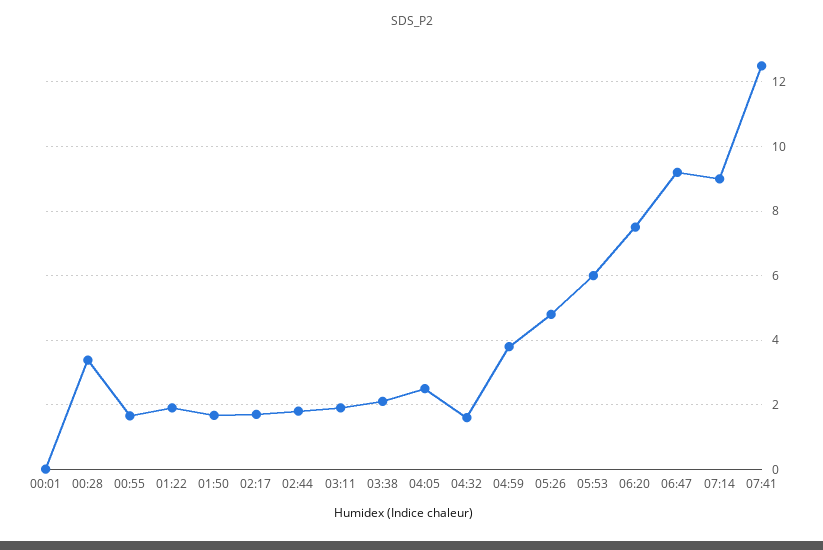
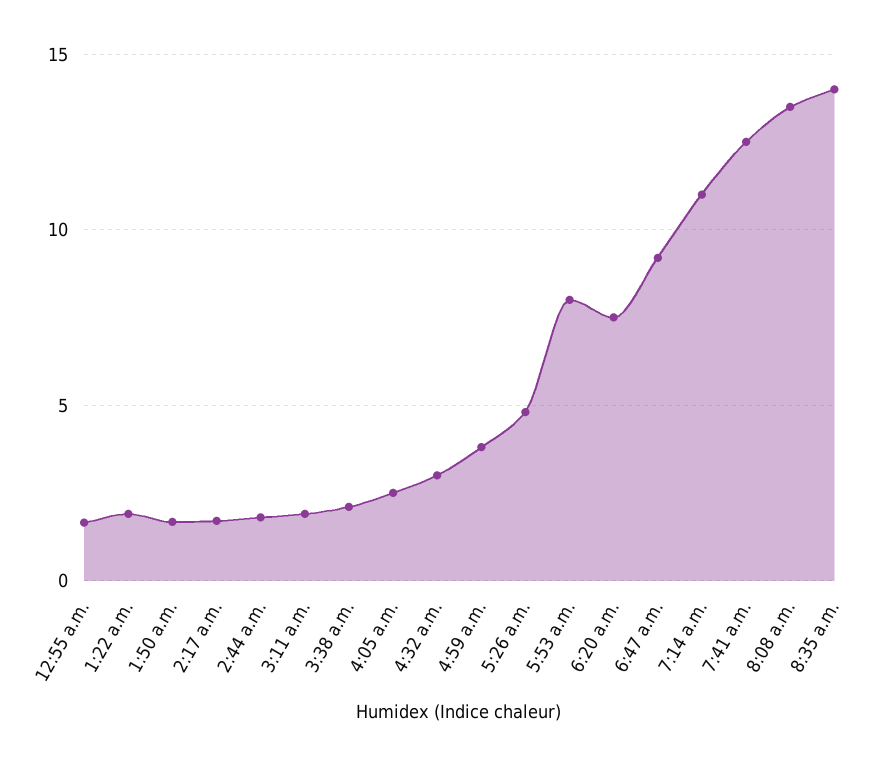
00:01: 0 -> none
00:28: 3.4 -> none
04:32: 1.6 -> 3
05:53: 6 -> 8
07:14: 9 -> 11
8:08 a.m.: none -> 13.5
8:35 a.m.: none -> 14

